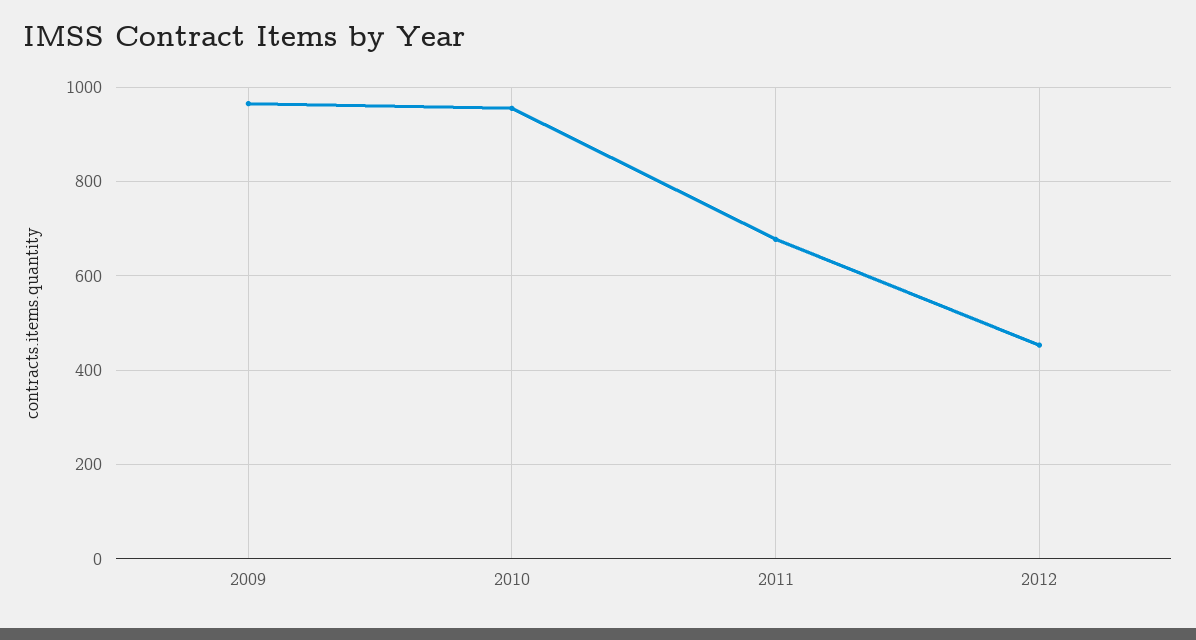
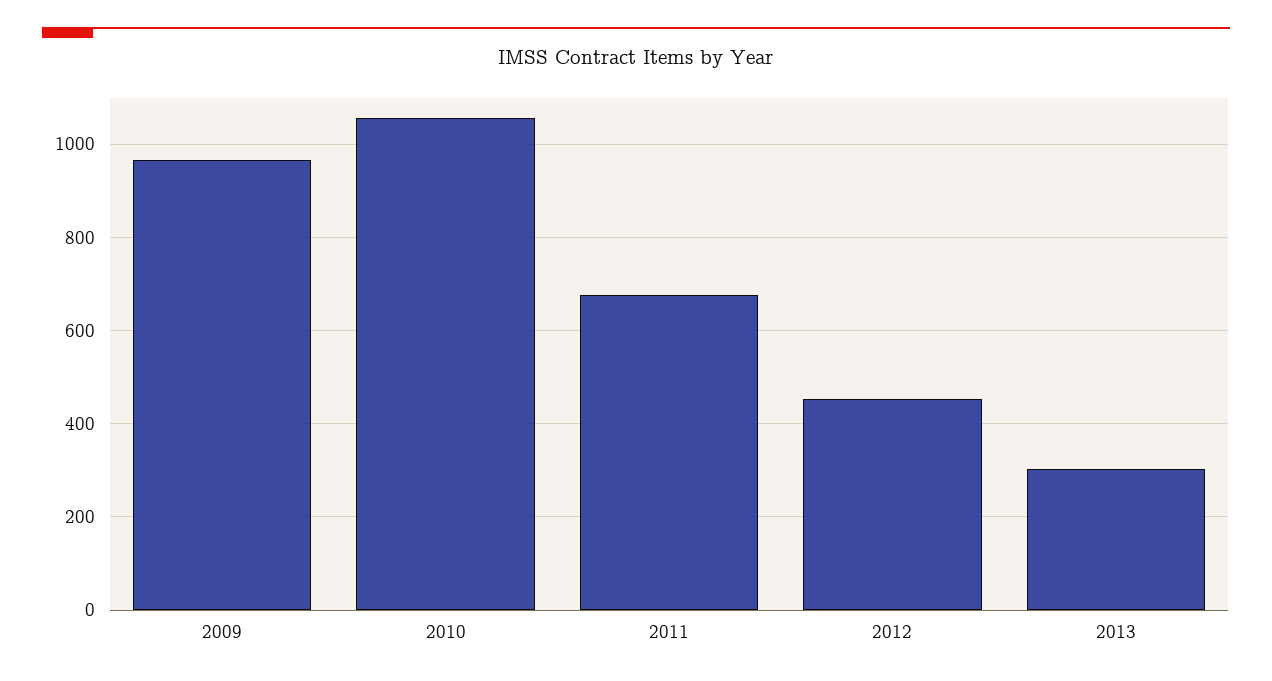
2010: 960 -> 1060
2013: none -> 300

